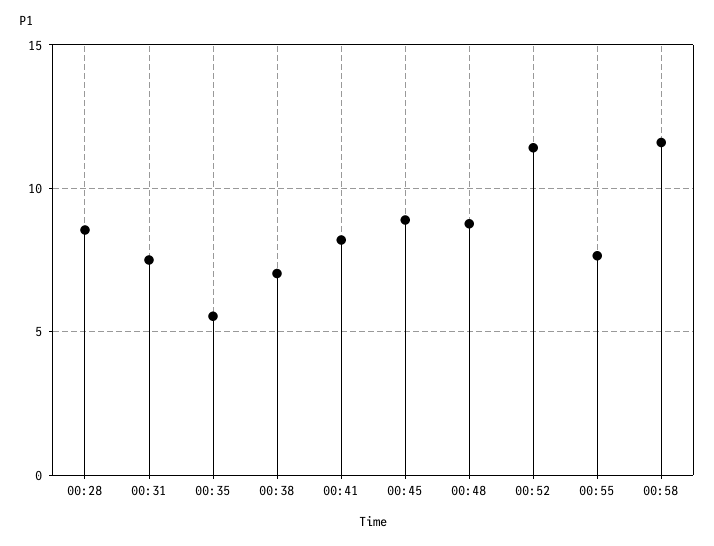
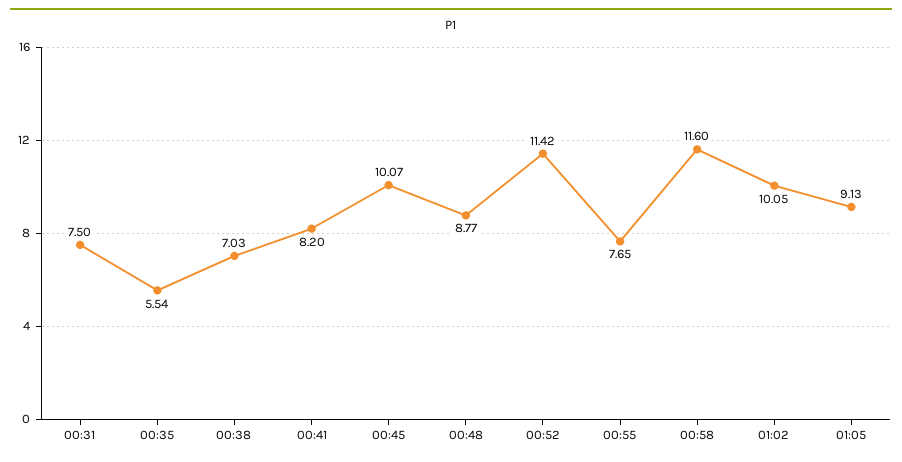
00:28: 8.5 -> none
00:45: 9 -> 10.07
01:02: none -> 10.05
01:05: none -> 9.13

